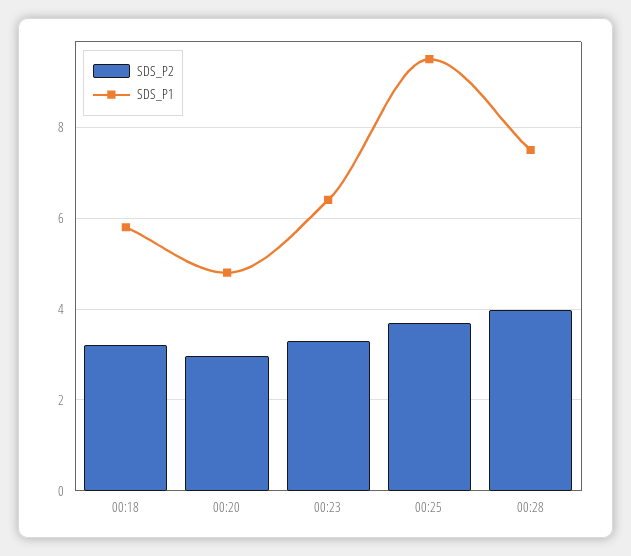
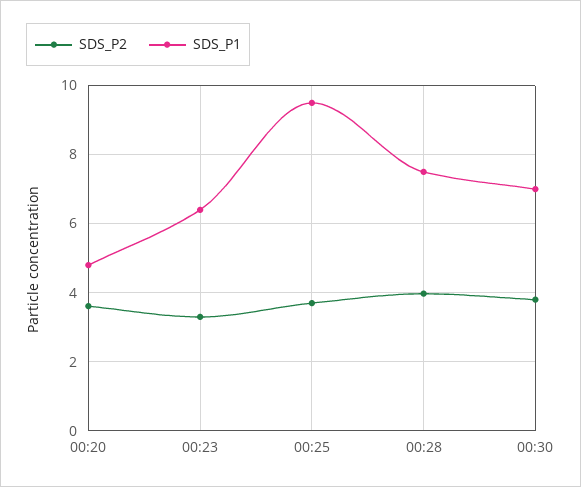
SDS_P2, 00:18: 3.2 -> none
SDS_P1, 00:18: 5.8 -> none
SDS_P2, 00:20: 3 -> 3.6
SDS_P2, 00:30: none -> 3.8
SDS_P1, 00:30: none -> 7

